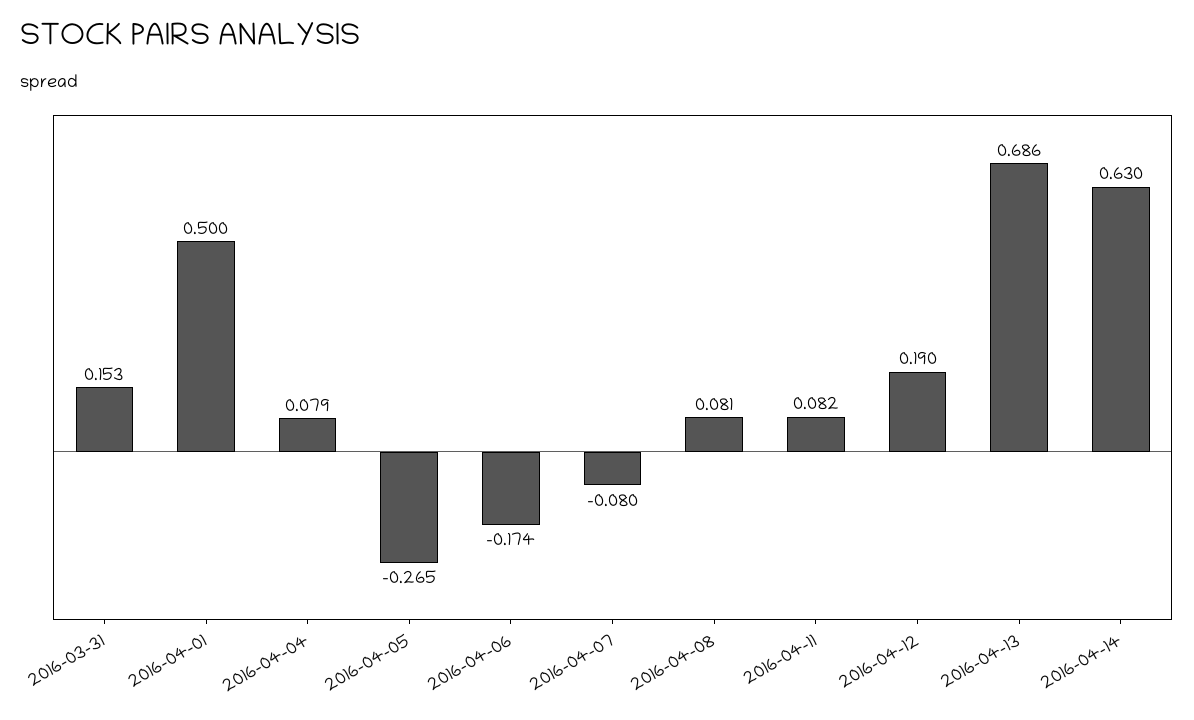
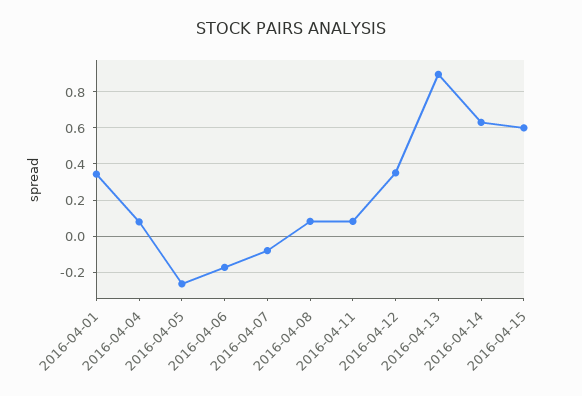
2016-03-31: 0.153 -> none
2016-04-01: 0.5 -> 0.35
2016-04-12: 0.19 -> 0.35
2016-04-13: 0.686 -> 0.9
2016-04-15: none -> 0.6

